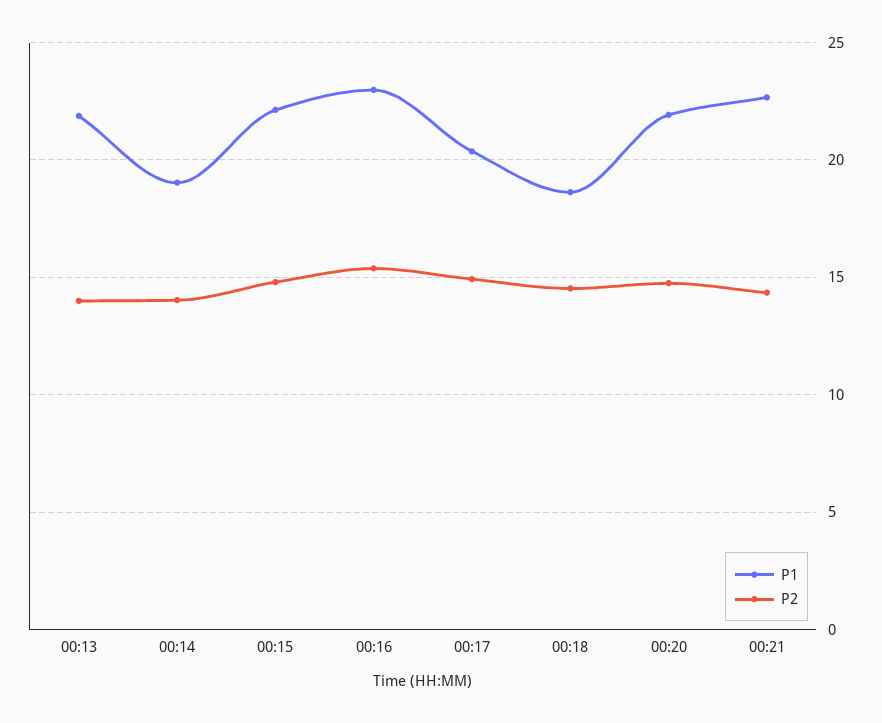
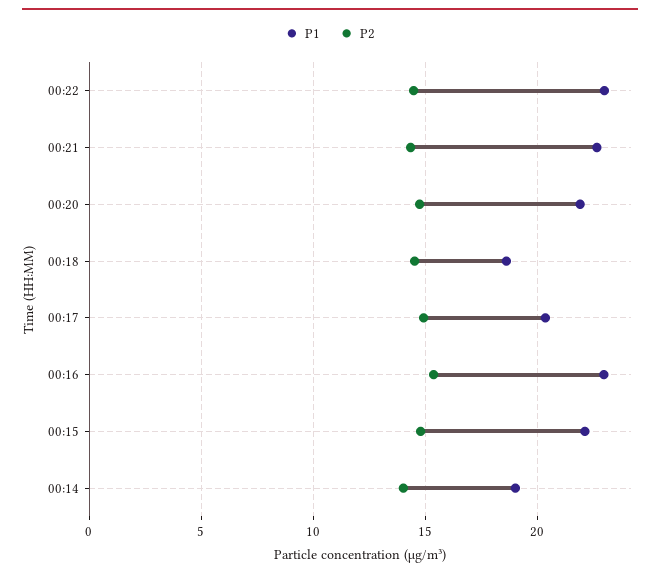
P1, 00:13: 22 -> none
P2, 00:13: 14 -> none
P1, 00:22: none -> 23
P2, 00:22: none -> 14.5

